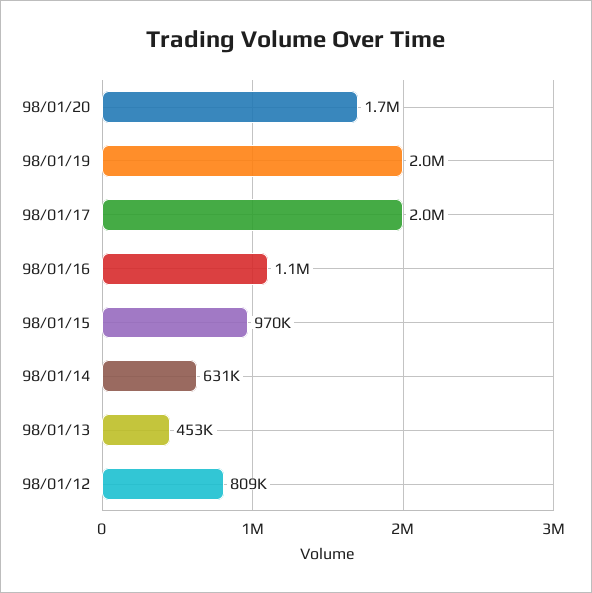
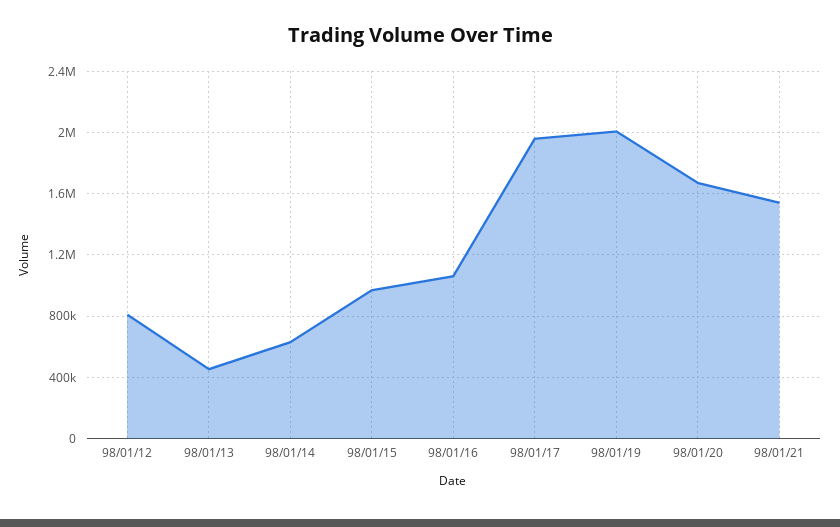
98/01/21: none -> 1550000

